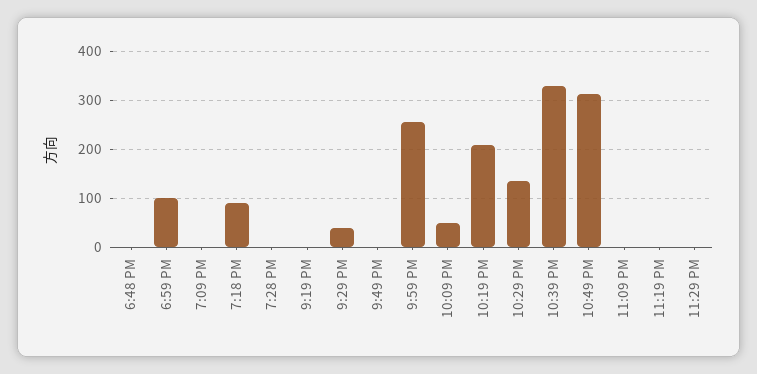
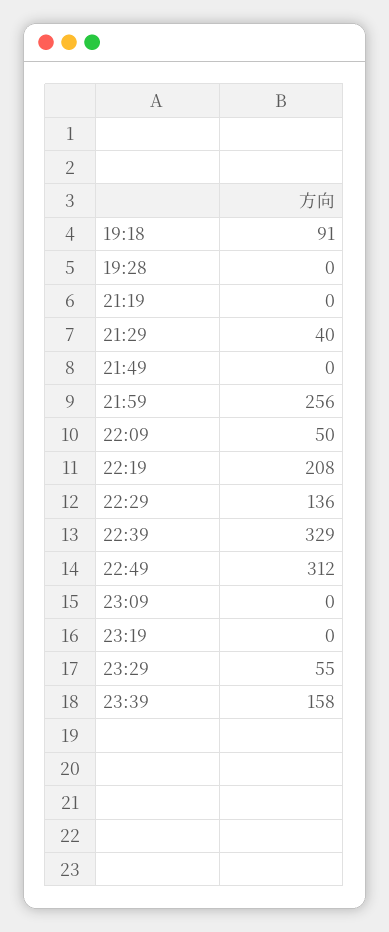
6:48 PM: 0 -> none
6:59 PM: 100 -> none
7:09 PM: 0 -> none
11:29 PM: 0 -> 55
23:39: none -> 158

